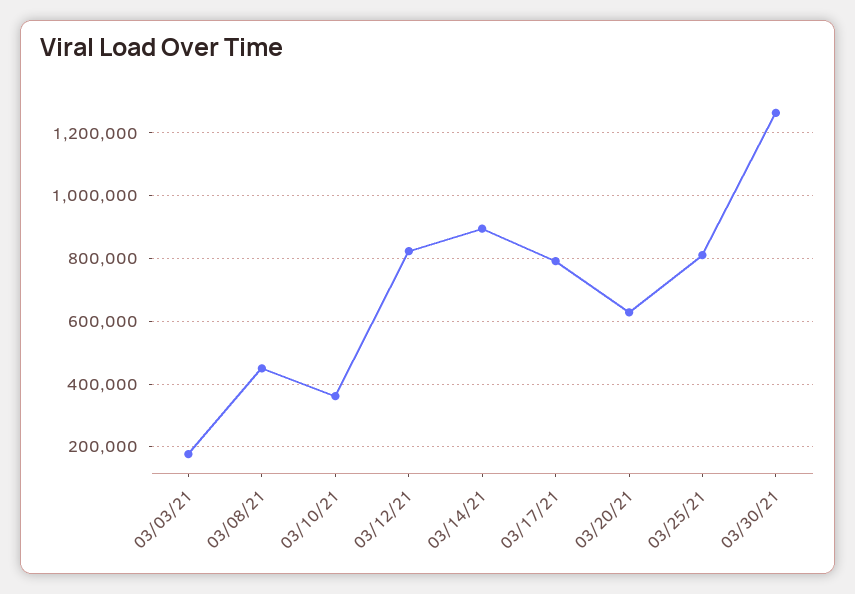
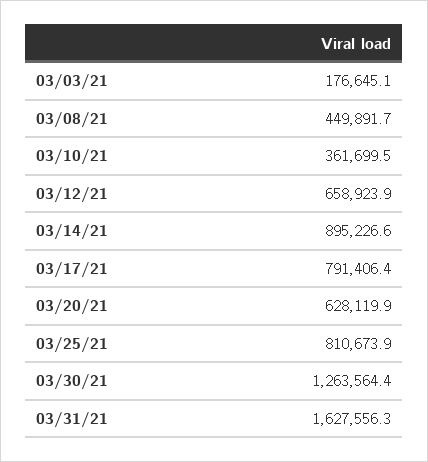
03/12/21: 820000 -> 658923.9
03/31/21: none -> 1627556.3

